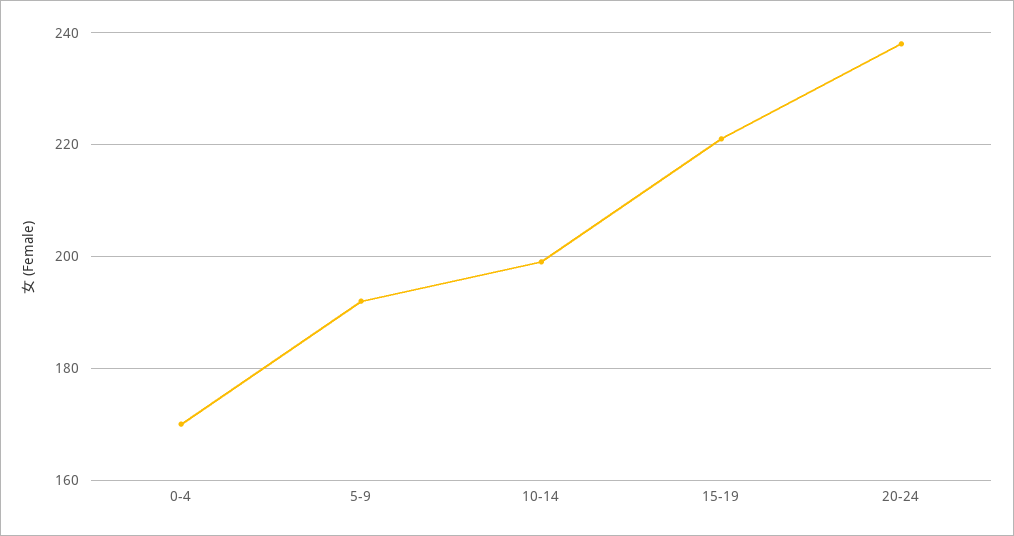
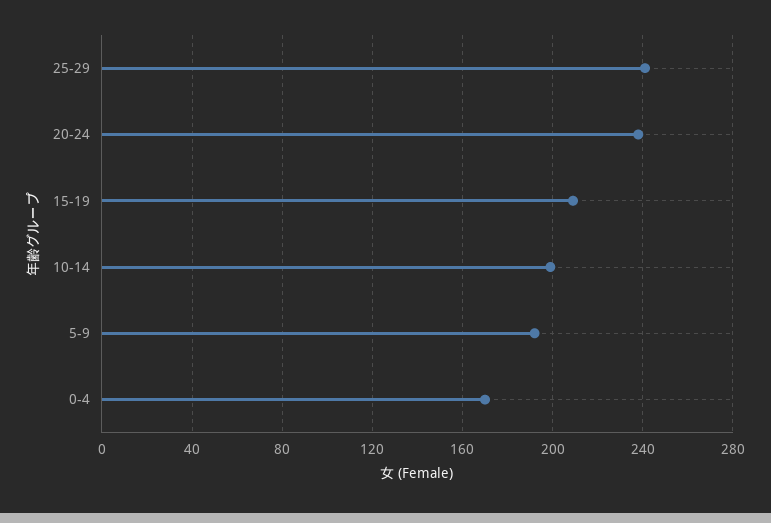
15-19: 220 -> 210
25-29: none -> 240

